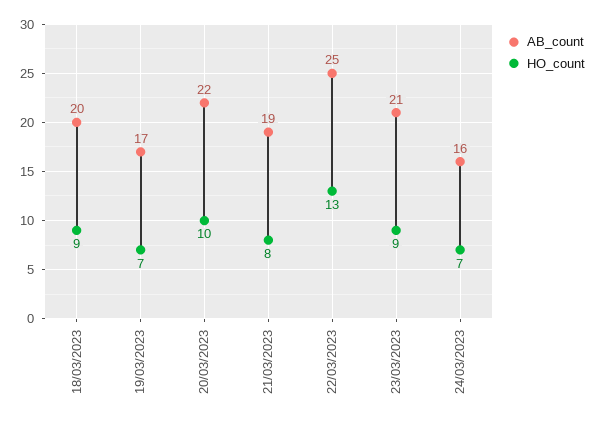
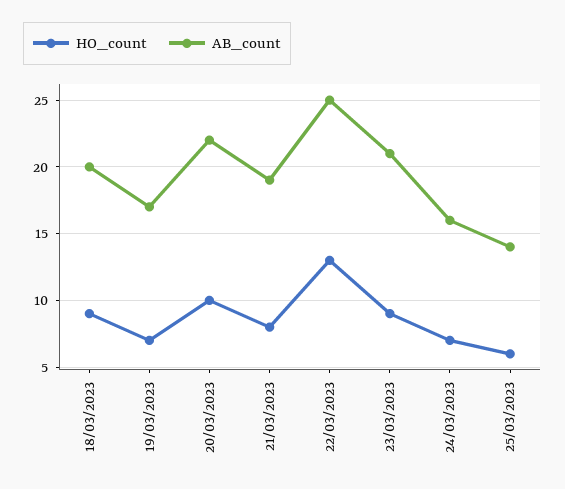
HO_count, 25/03/2023: none -> 6
AB_count, 25/03/2023: none -> 14

